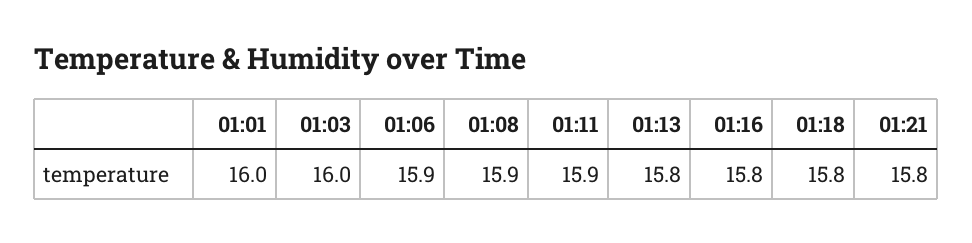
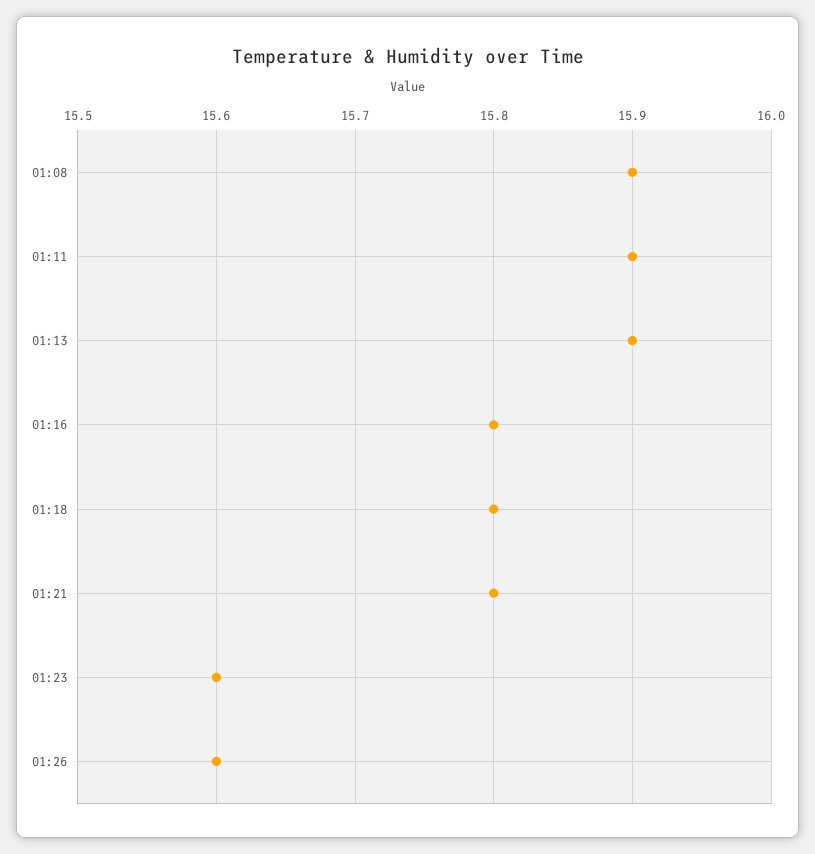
01:01: 16 -> none
01:03: 16 -> none
01:06: 15.9 -> none
01:13: 15.8 -> 15.9
01:23: none -> 15.6
01:26: none -> 15.6

